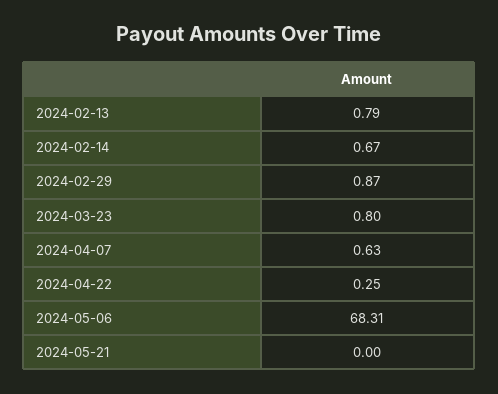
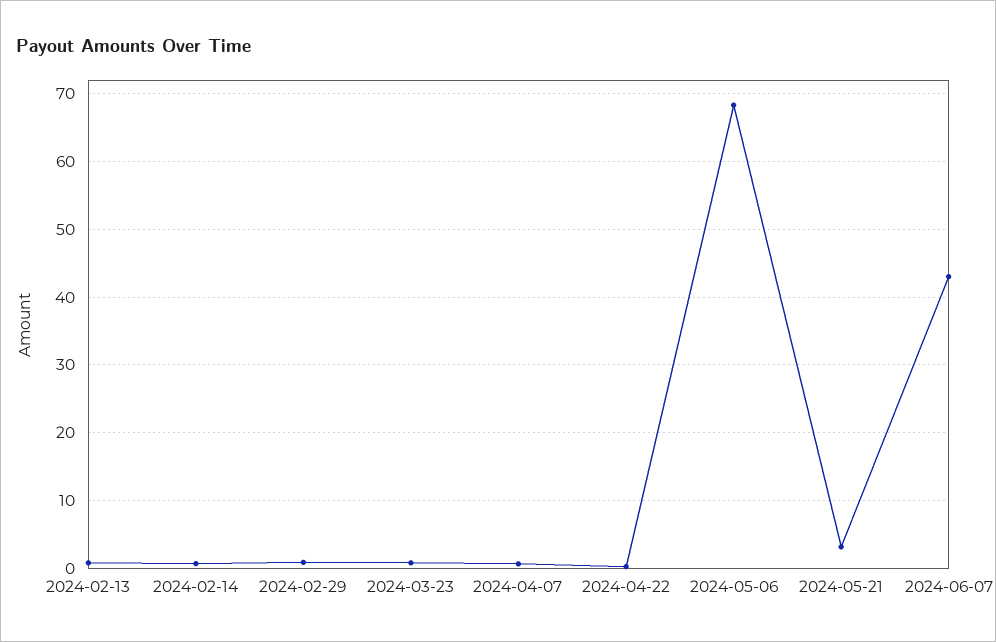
2024-05-21: 0 -> 3
2024-06-07: none -> 43

